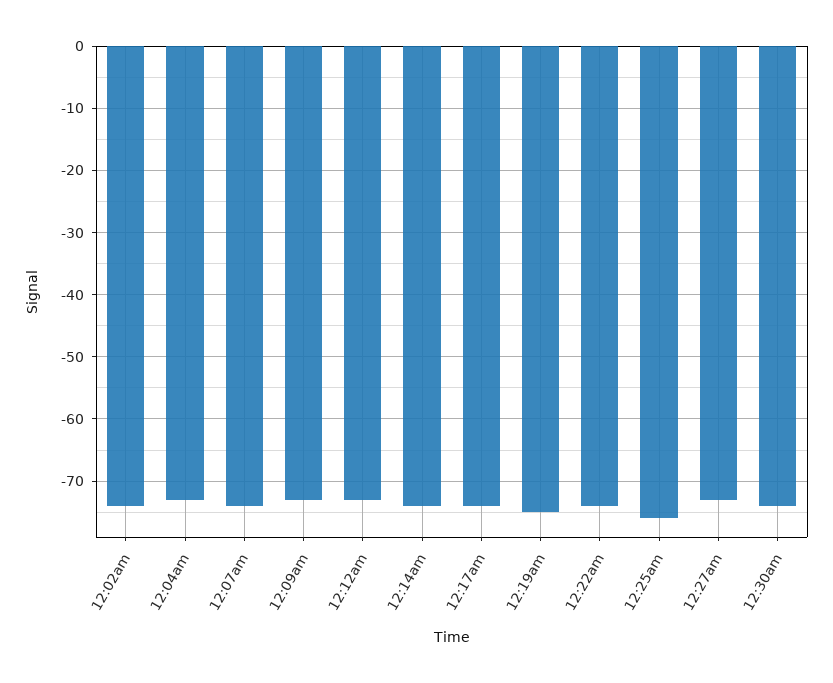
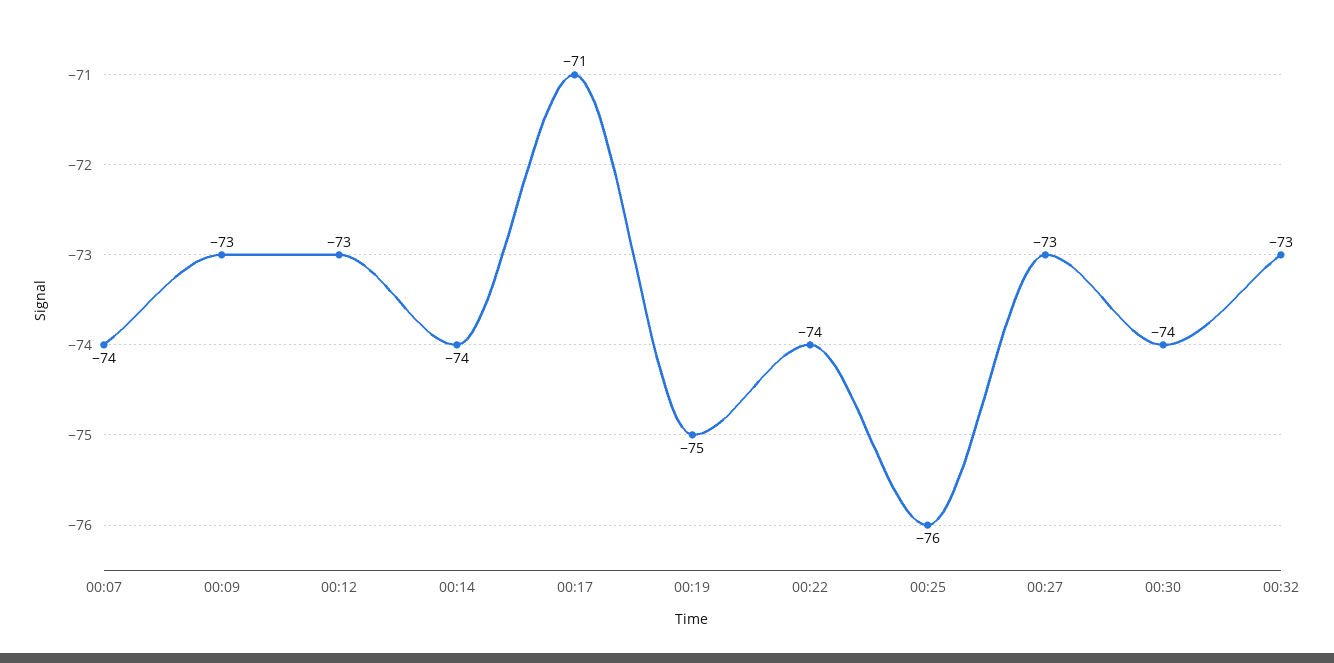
12:02am: -74 -> none
12:04am: -73 -> none
12:17am: -74 -> -71
00:32: none -> -73

